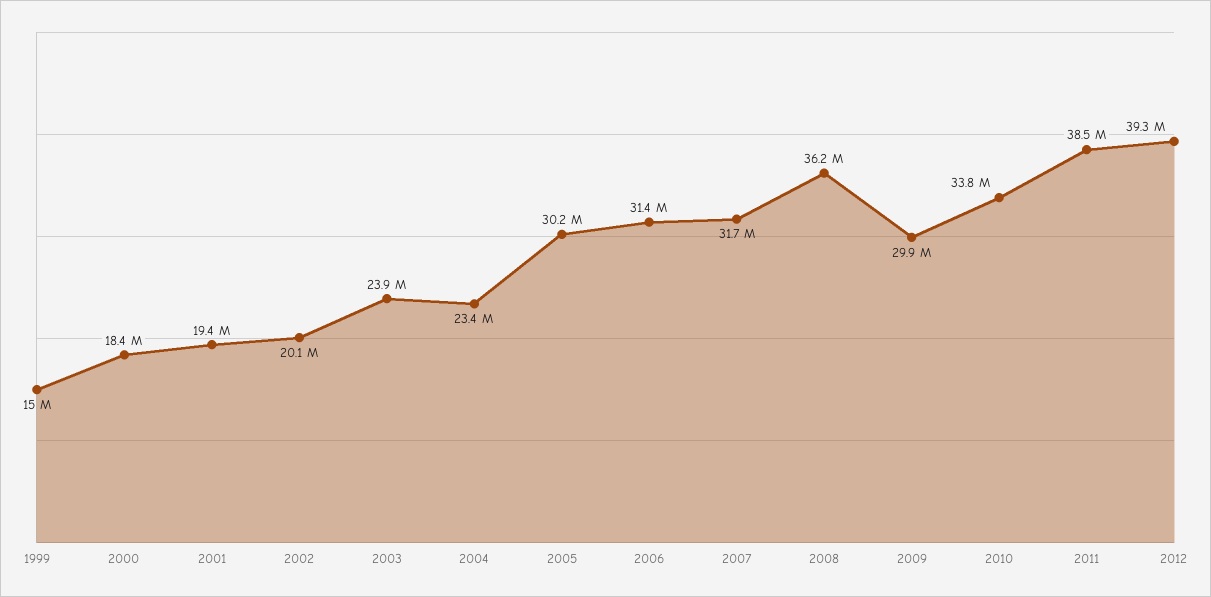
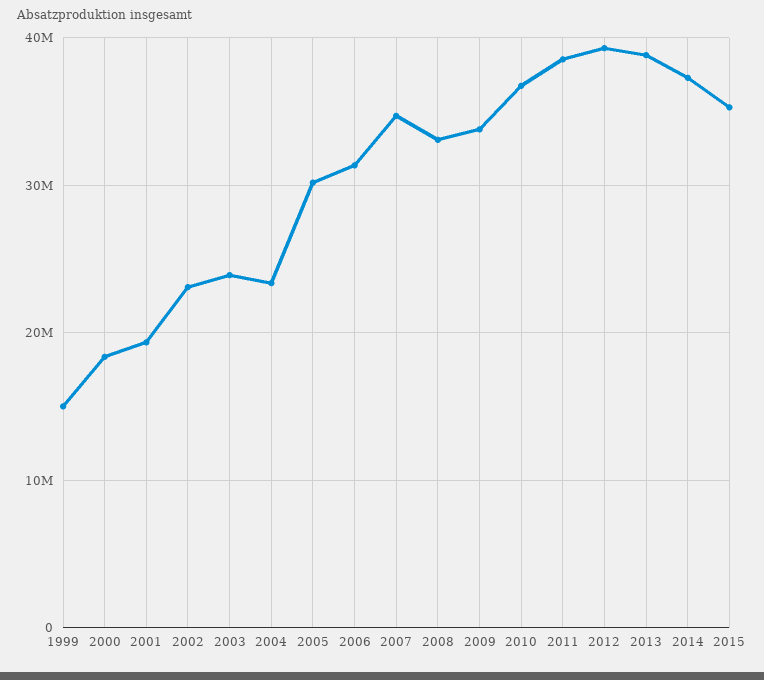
2002: 20100000 -> 23000000
2007: 31700000 -> 35000000
2008: 36200000 -> 33000000
2009: 29900000 -> 34000000
2010: 33800000 -> 37000000
2013: none -> 39000000
2014: none -> 37000000
2015: none -> 35000000

